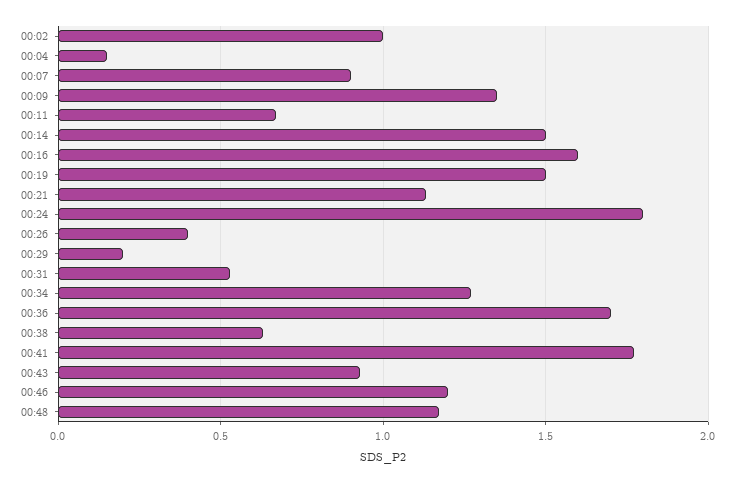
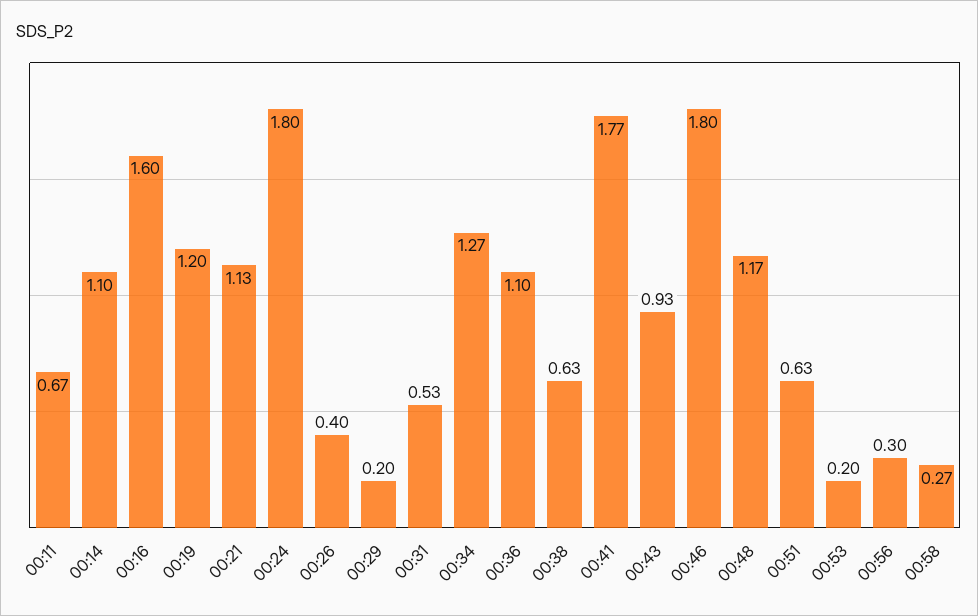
00:02: 1 -> none
00:04: 0.15 -> none
00:07: 0.9 -> none
00:09: 1.35 -> none
00:14: 1.5 -> 1.1
00:19: 1.5 -> 1.2
00:36: 1.7 -> 1.1
00:46: 1.2 -> 1.8
00:51: none -> 0.63
00:53: none -> 0.2
00:56: none -> 0.3
00:58: none -> 0.27

